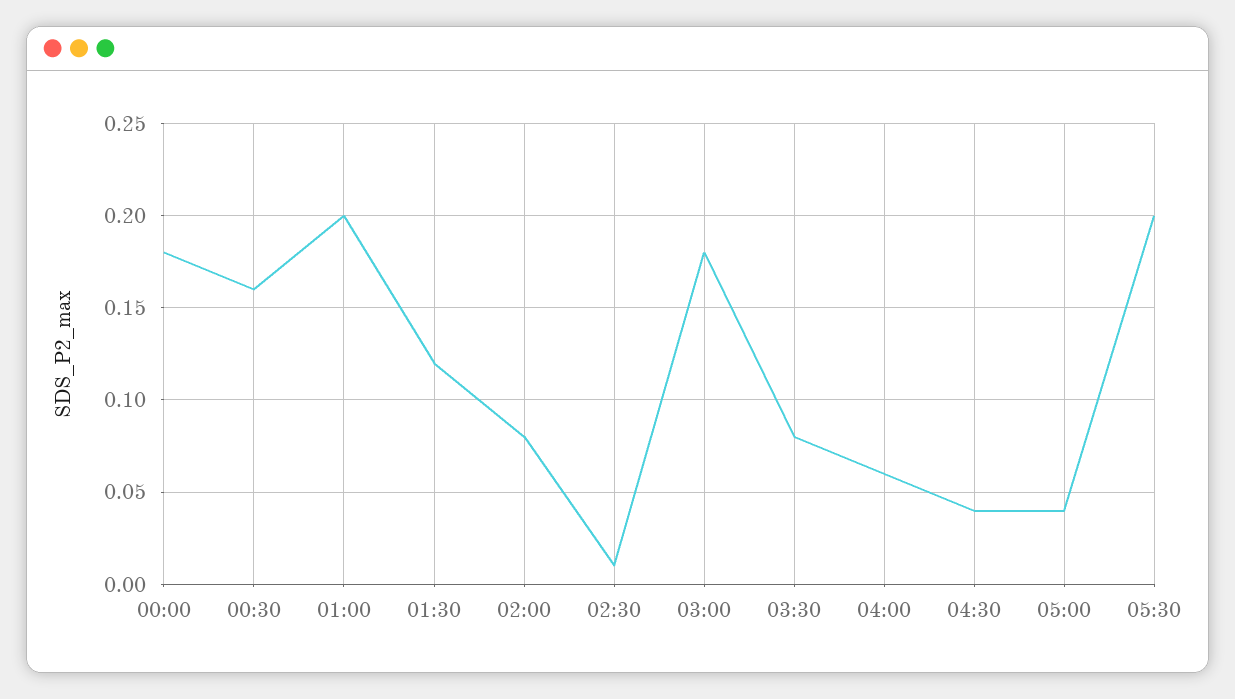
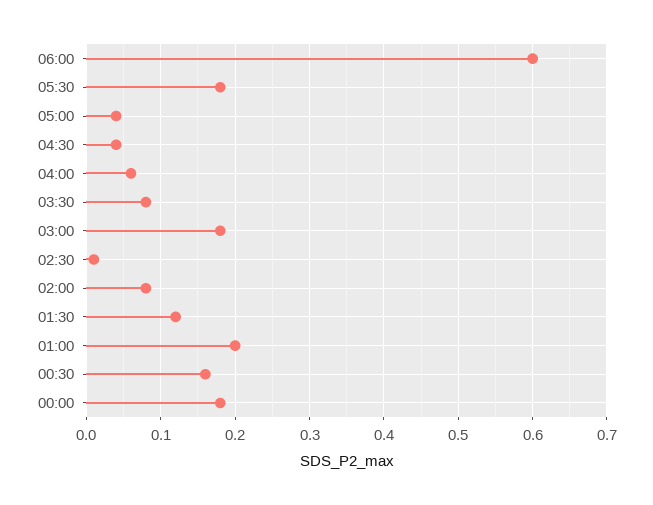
05:30: 0.2 -> 0.18
06:00: none -> 0.6

